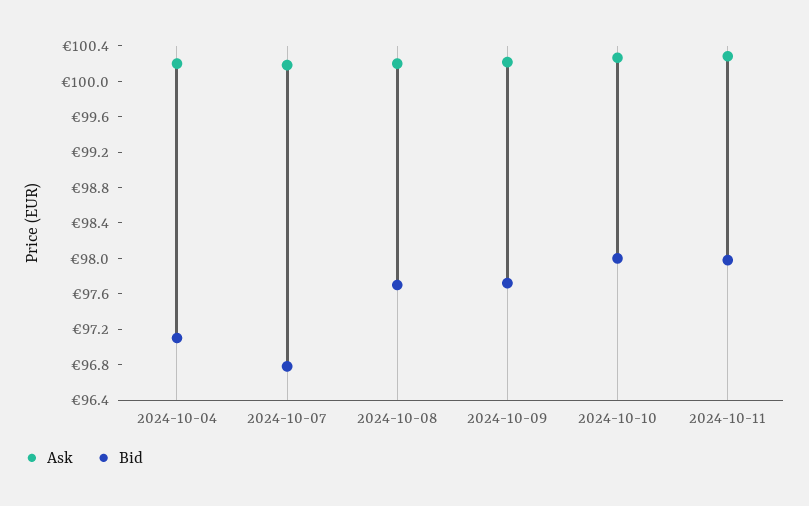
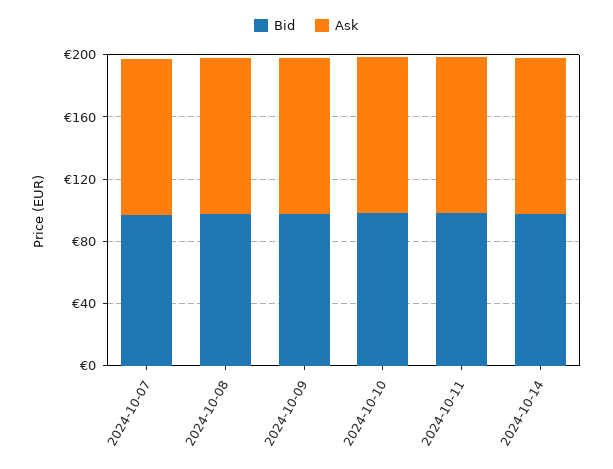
Ask, 2024-10-04: 100.2 -> none
Bid, 2024-10-04: 97.1 -> none
Bid, 2024-10-14: none -> 100
Ask, 2024-10-14: none -> 100

